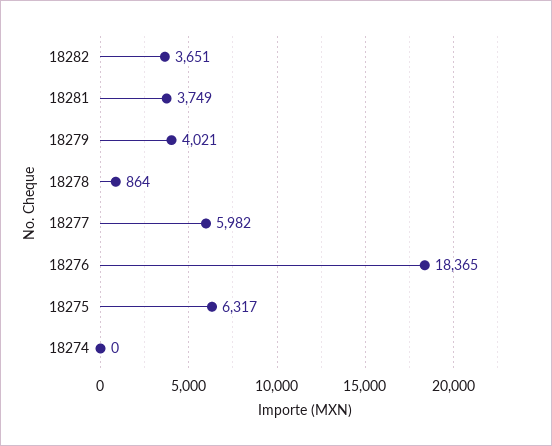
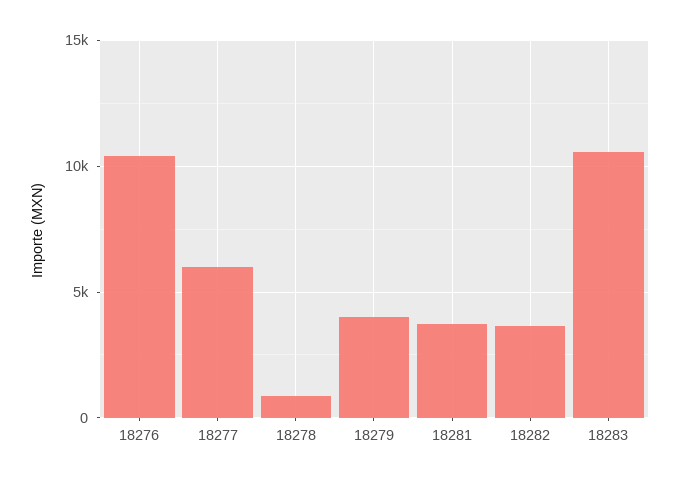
18276: 18365 -> 10500
18275: 6317 -> none
18274: 0 -> none
18283: none -> 10500

